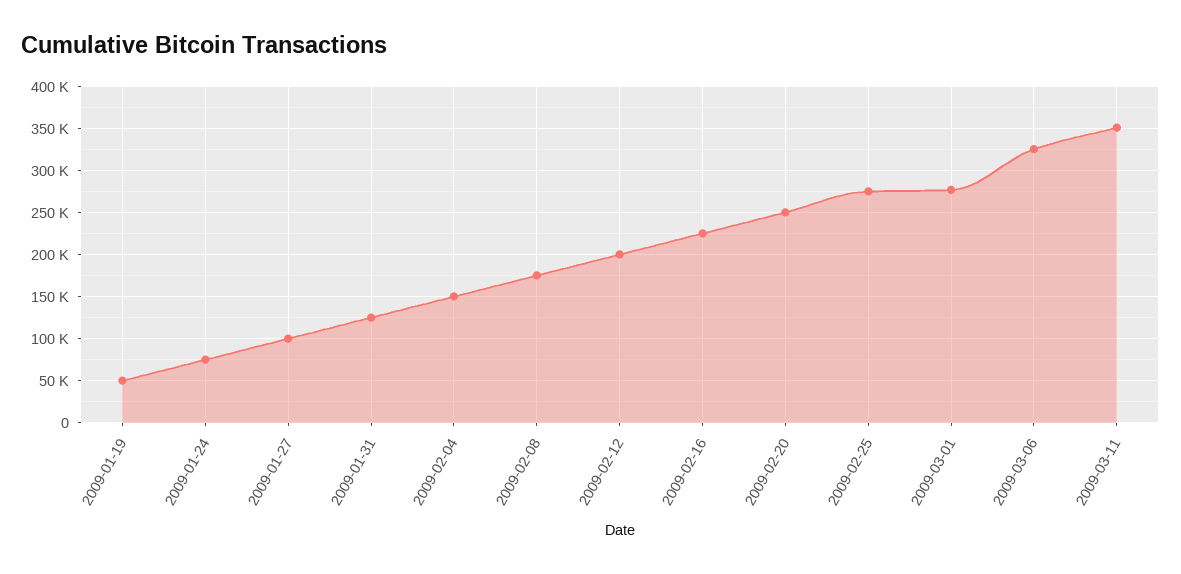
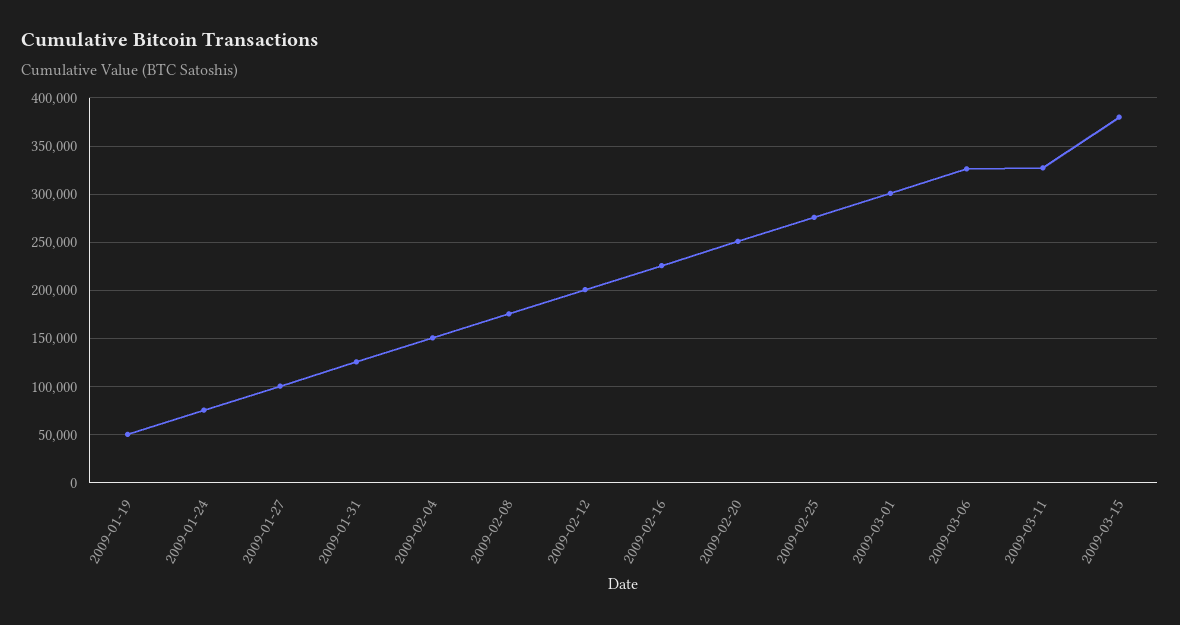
2009-03-01: 280000 -> 300000
2009-03-11: 350000 -> 330000
2009-03-15: none -> 380000

